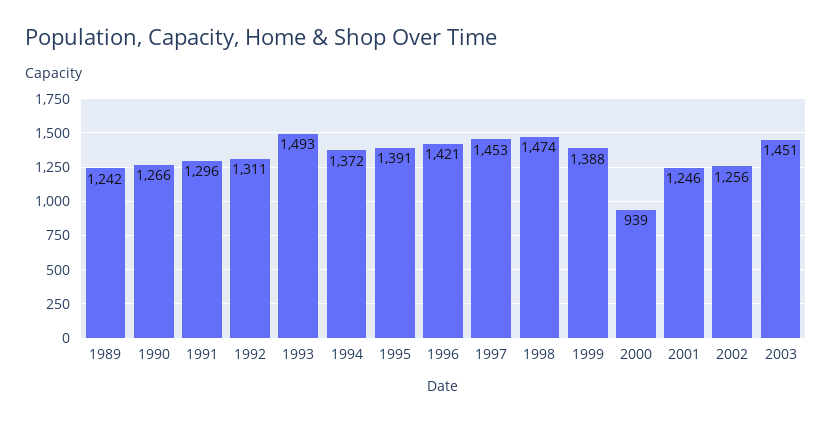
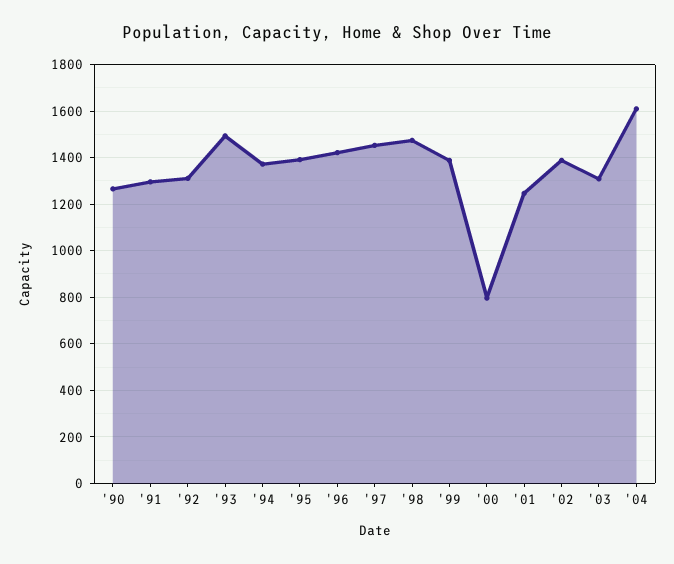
1989: 1242 -> none
2000: 939 -> 800
2002: 1256 -> 1400
2003: 1451 -> 1300
'04: none -> 1600

